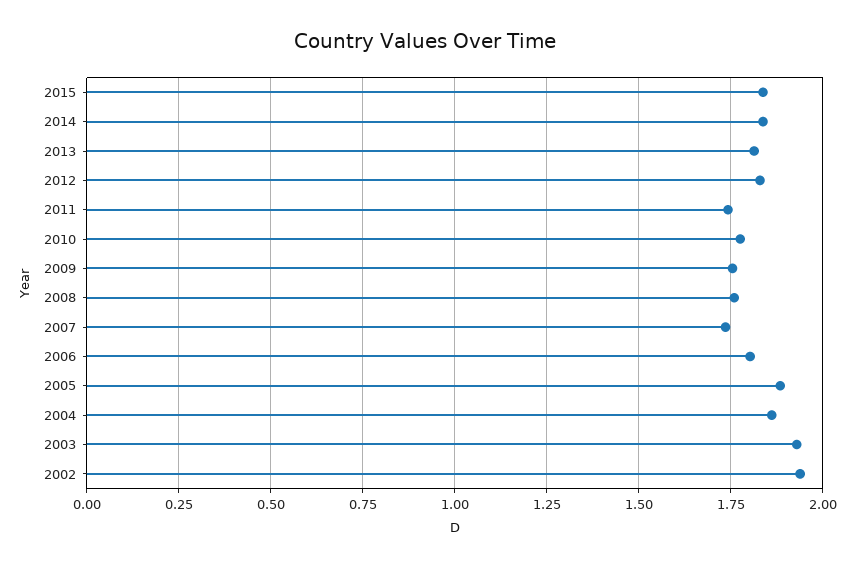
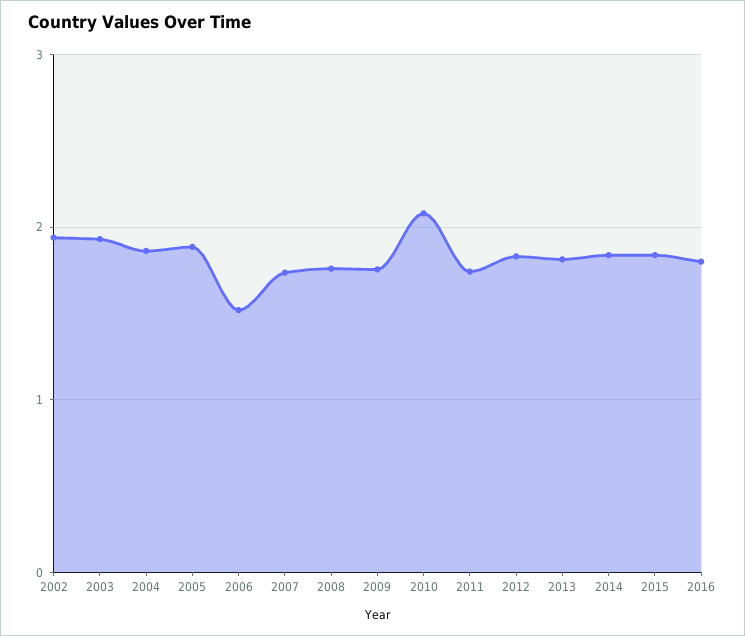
2010: 1.775 -> 2.1
2006: 1.8 -> 1.5
2016: none -> 1.8

